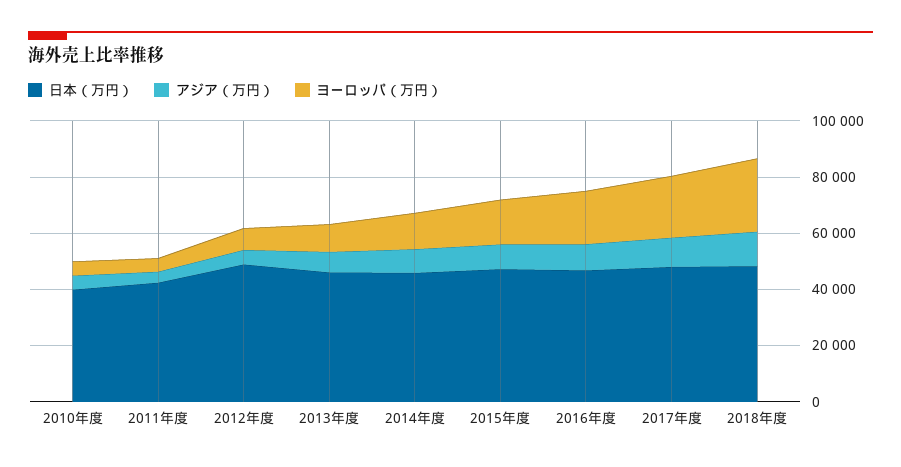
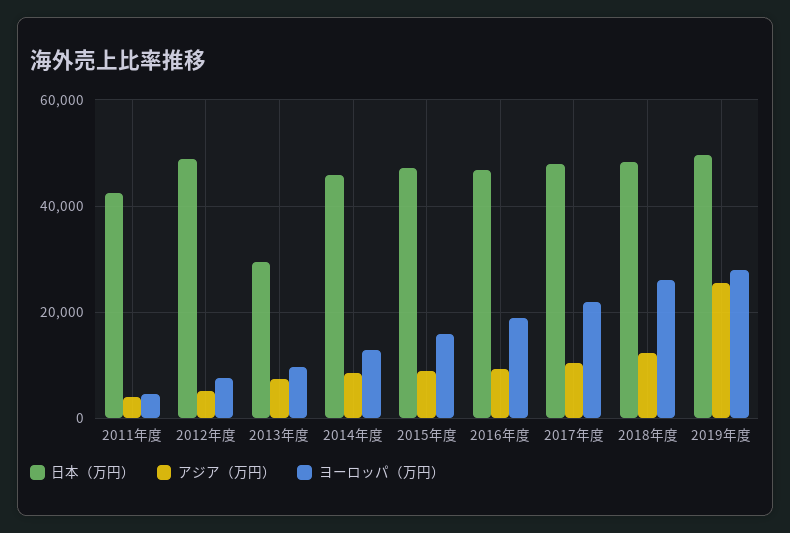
日本（万円）, 2010年度: 40000 -> none
アジア（万円）, 2010年度: 5000 -> none
ヨーロッパ（万円）, 2010年度: 5000 -> none
日本（万円）, 2013年度: 45000 -> 30000
日本（万円）, 2019年度: none -> 50000
アジア（万円）, 2019年度: none -> 26000
ヨーロッパ（万円）, 2019年度: none -> 28000

